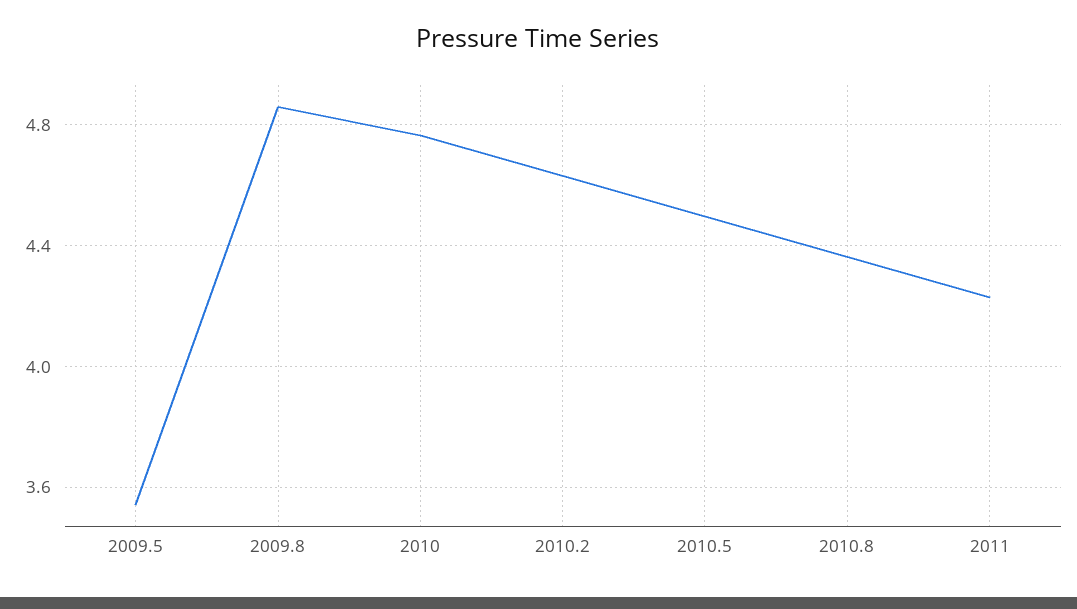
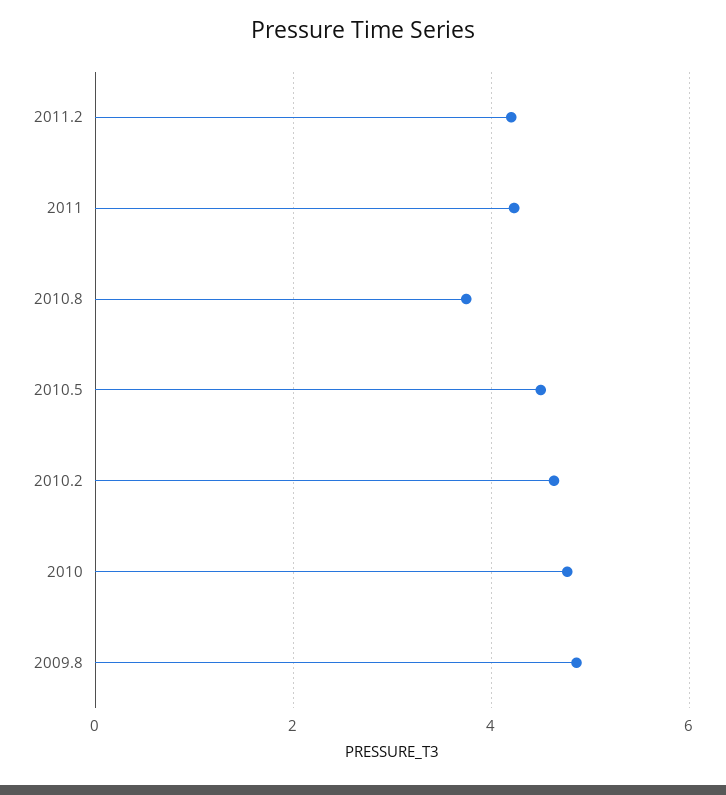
2009.5: 3.55 -> none
2010.8: 4.35 -> 3.8
2011.2: none -> 4.2

